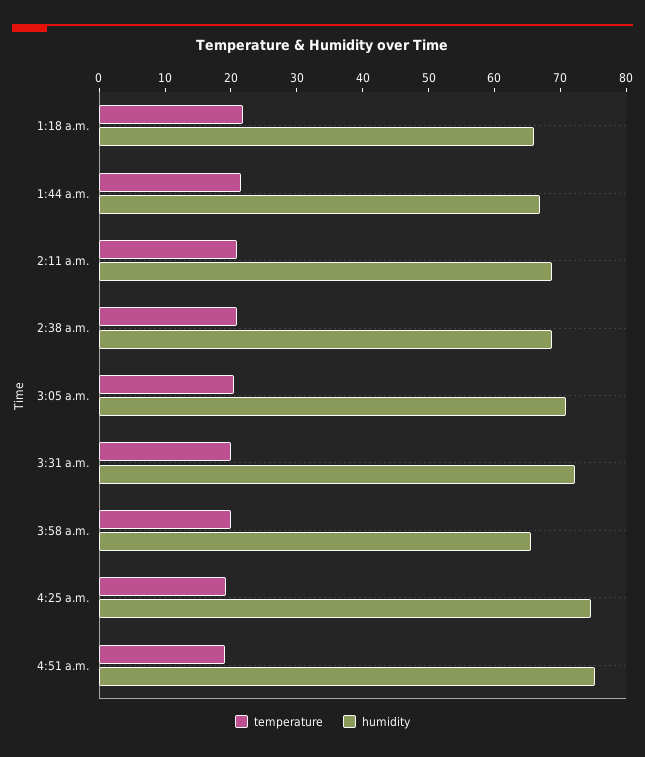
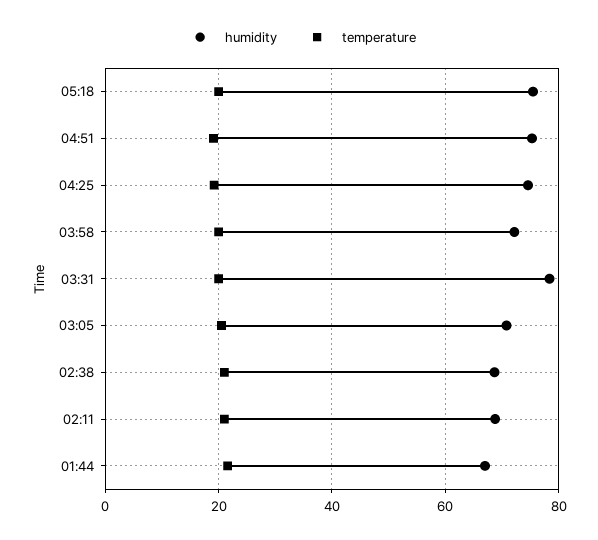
temperature, 1:18 a.m.: 22 -> none
humidity, 1:18 a.m.: 66 -> none
humidity, 3:31 a.m.: 72 -> 78
humidity, 3:58 a.m.: 66 -> 72
humidity, 05:18: none -> 76
temperature, 05:18: none -> 20

